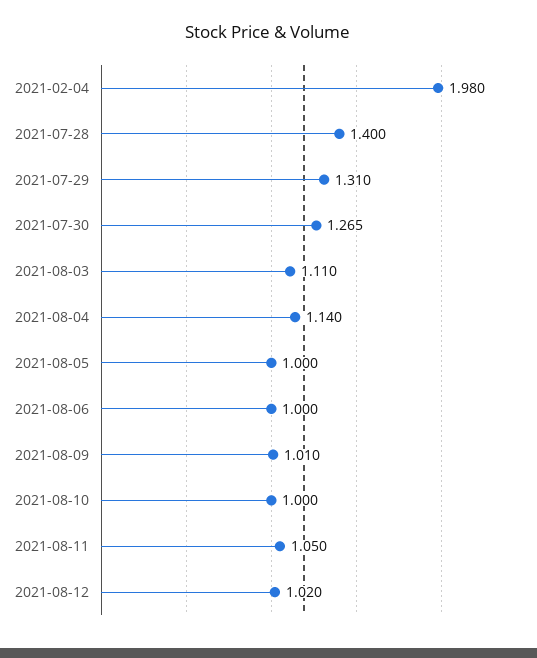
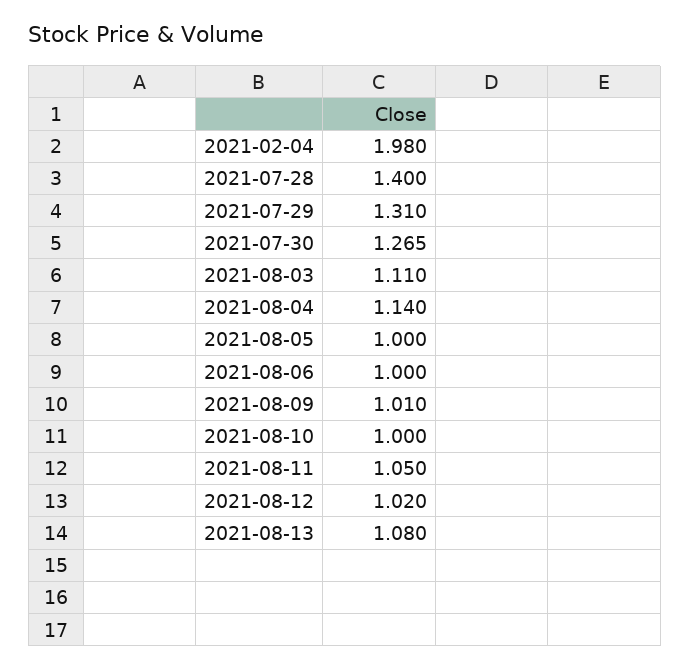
2021-08-13: none -> 1.08

